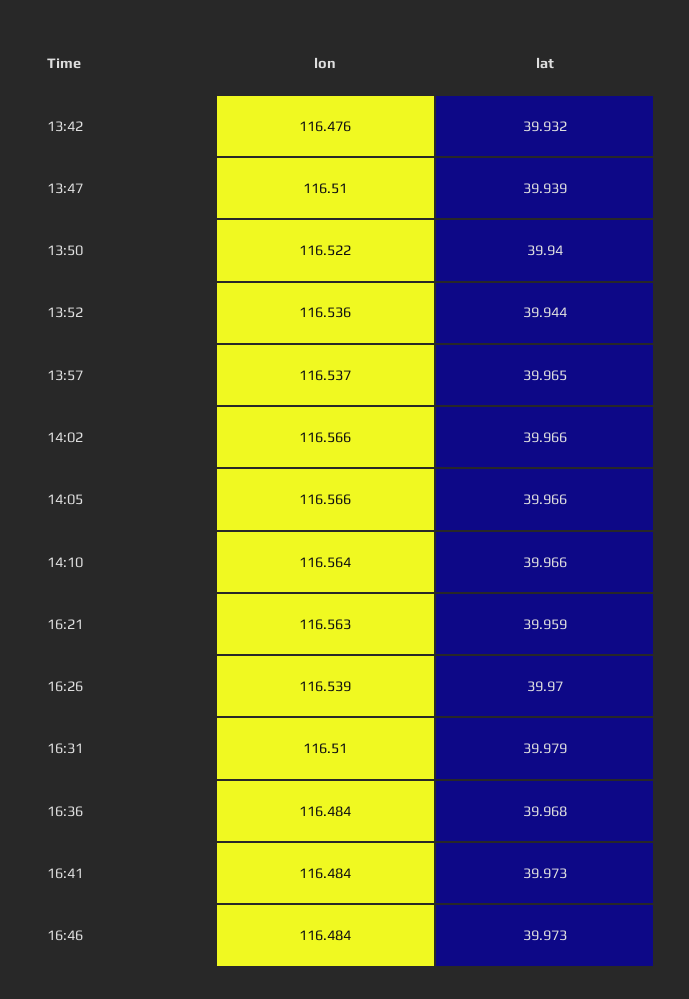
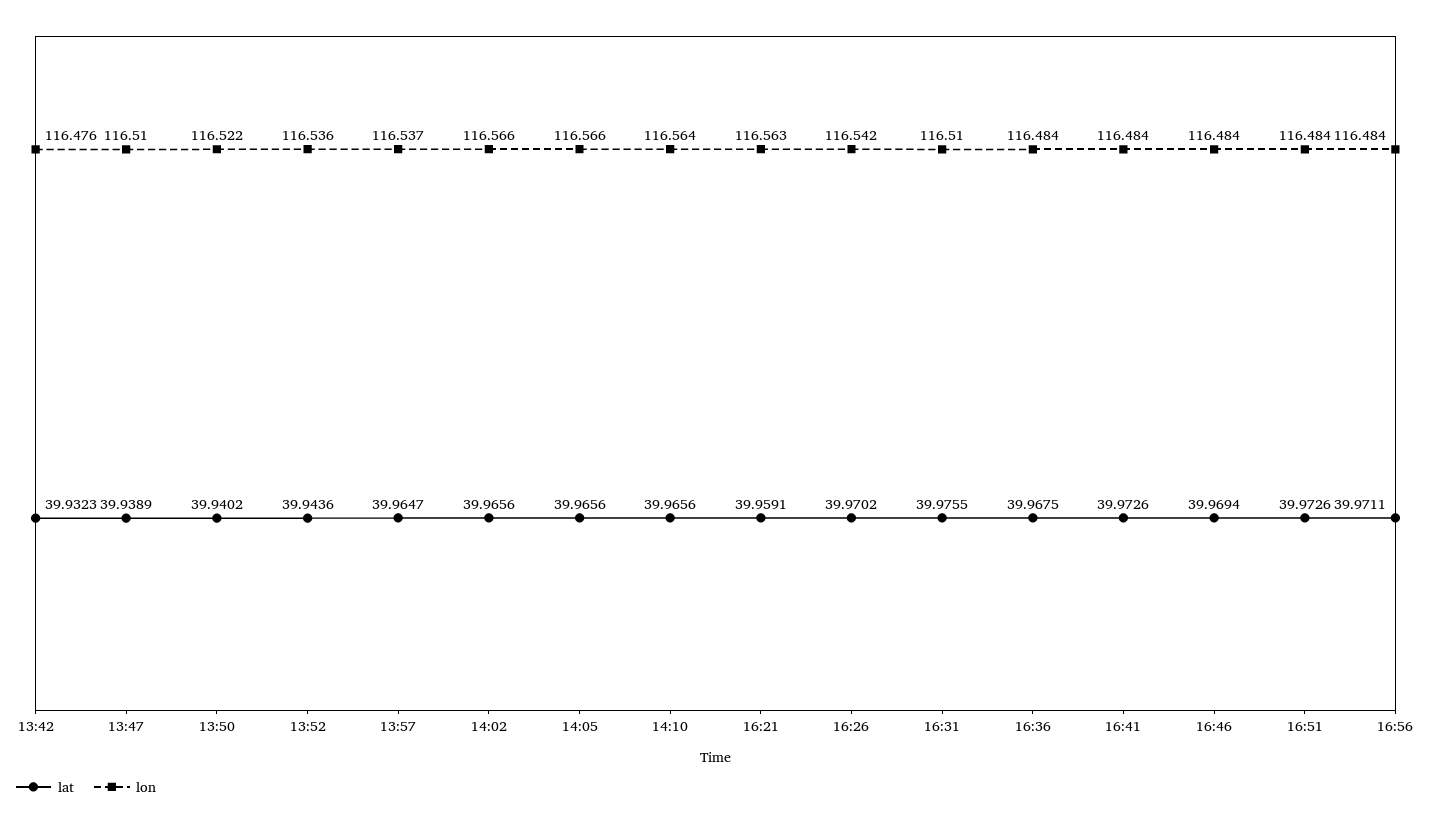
lon, 16:26: 116.539 -> 116.542
lat, 16:31: 39.979 -> 39.9755
lat, 16:46: 39.973 -> 39.9694
lat, 16:51: none -> 39.9726
lon, 16:51: none -> 116.484
lat, 16:56: none -> 39.9711
lon, 16:56: none -> 116.484

